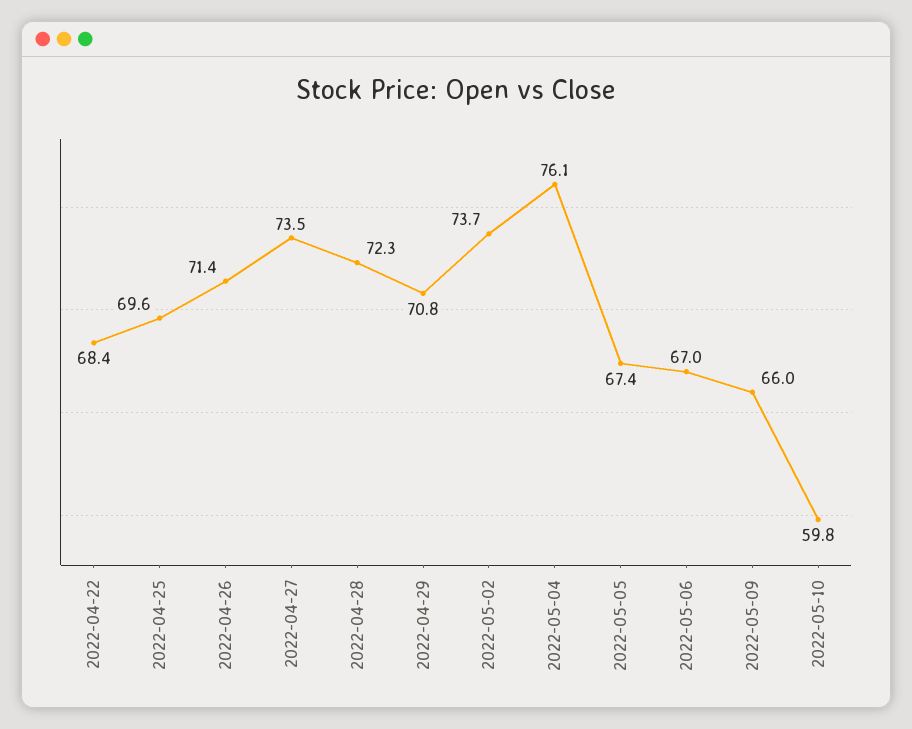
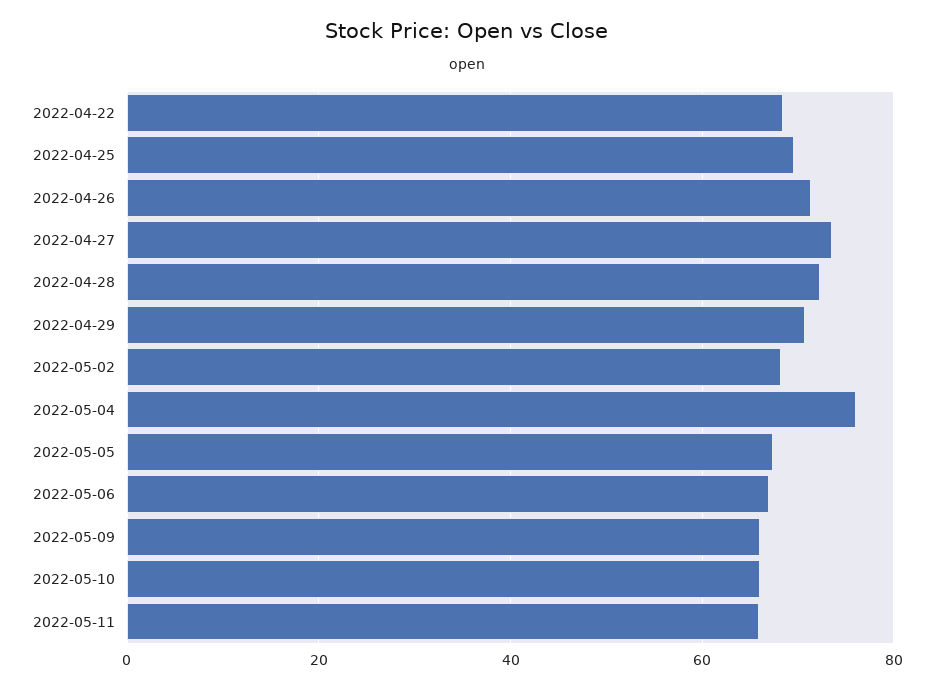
2022-05-02: 73.7 -> 68
2022-05-10: 59.8 -> 66
2022-05-11: none -> 66

